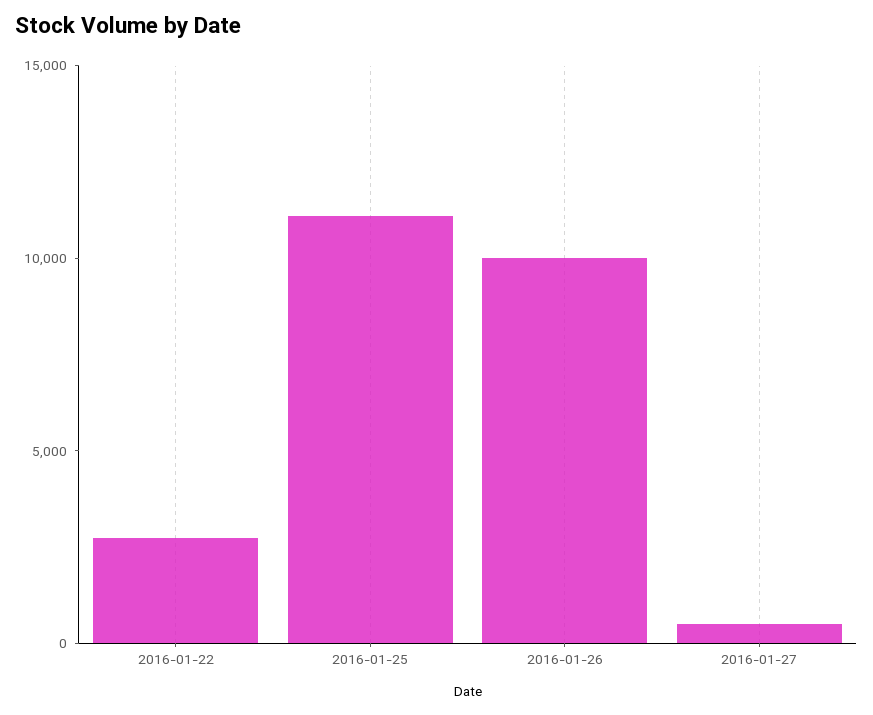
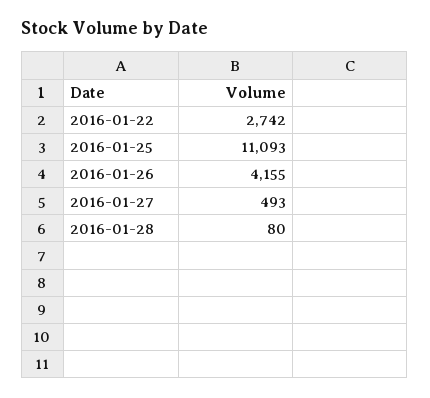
2016-01-26: 10000 -> 4155
2016-01-28: none -> 80

